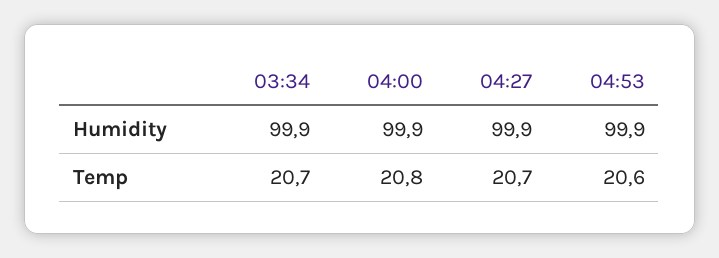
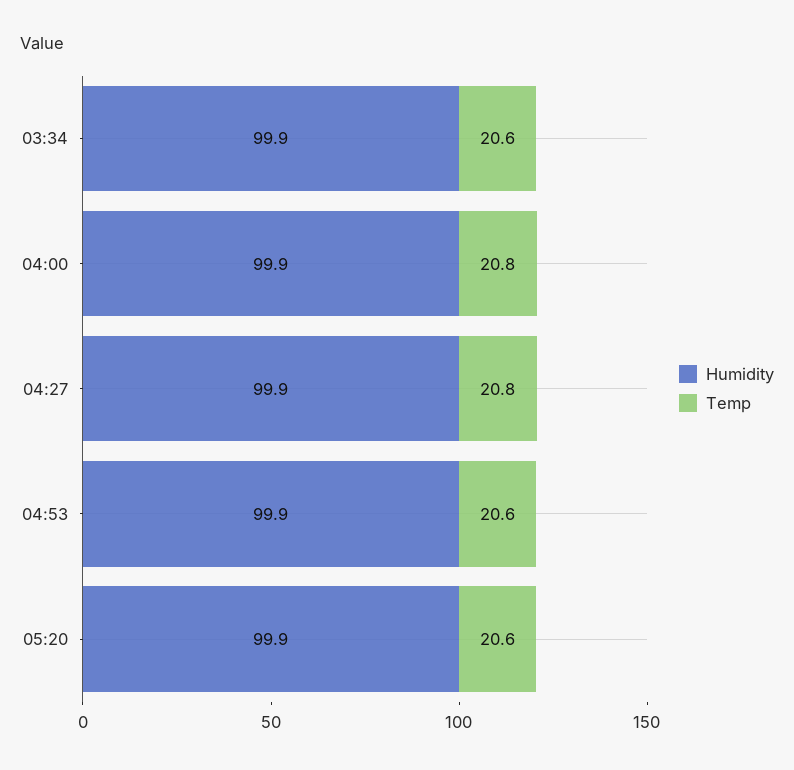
Temp, 03:34: 20.7 -> 20.6
Temp, 04:27: 20.7 -> 20.8
Humidity, 05:20: none -> 99.9
Temp, 05:20: none -> 20.6

